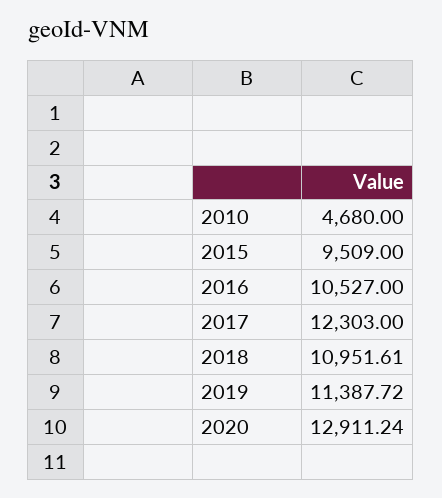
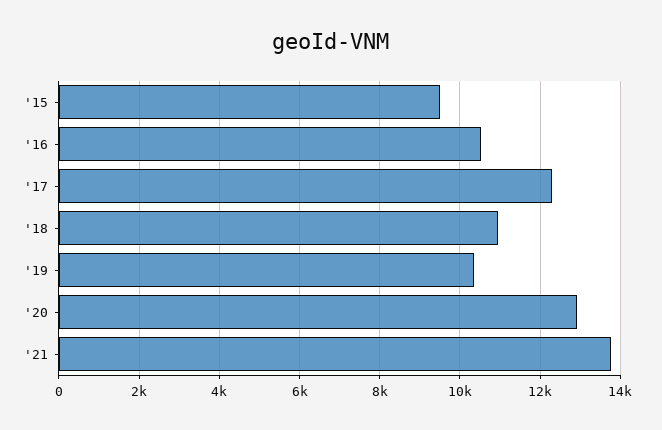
2010: 4680 -> none
2019: 11387.72 -> 10400
'21: none -> 13800

